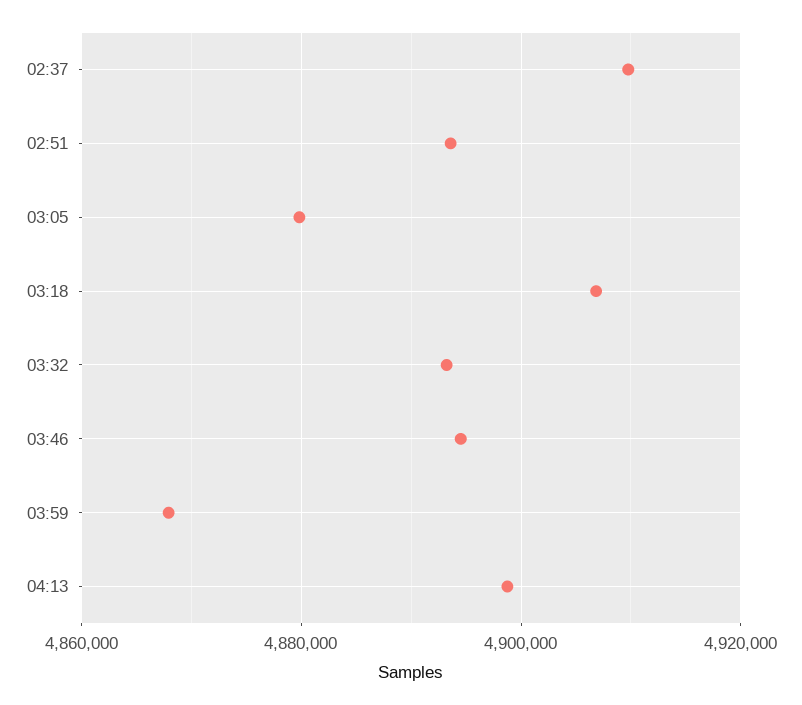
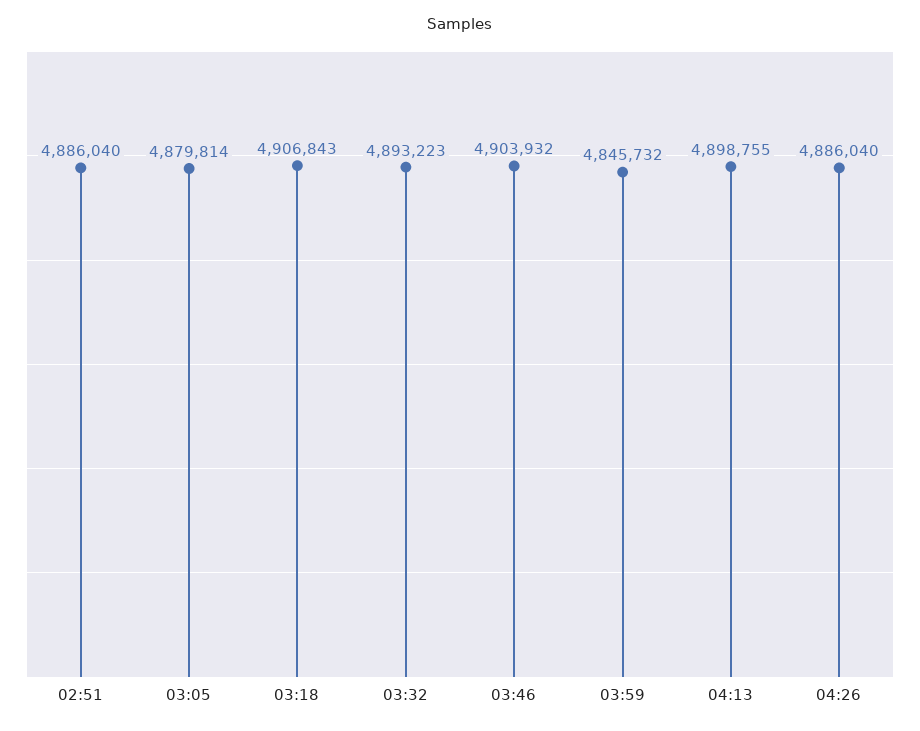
02:37: 4910000 -> none
02:51: 4894000 -> 4886040
03:46: 4894000 -> 4903932
03:59: 4868000 -> 4845732
04:26: none -> 4886040

